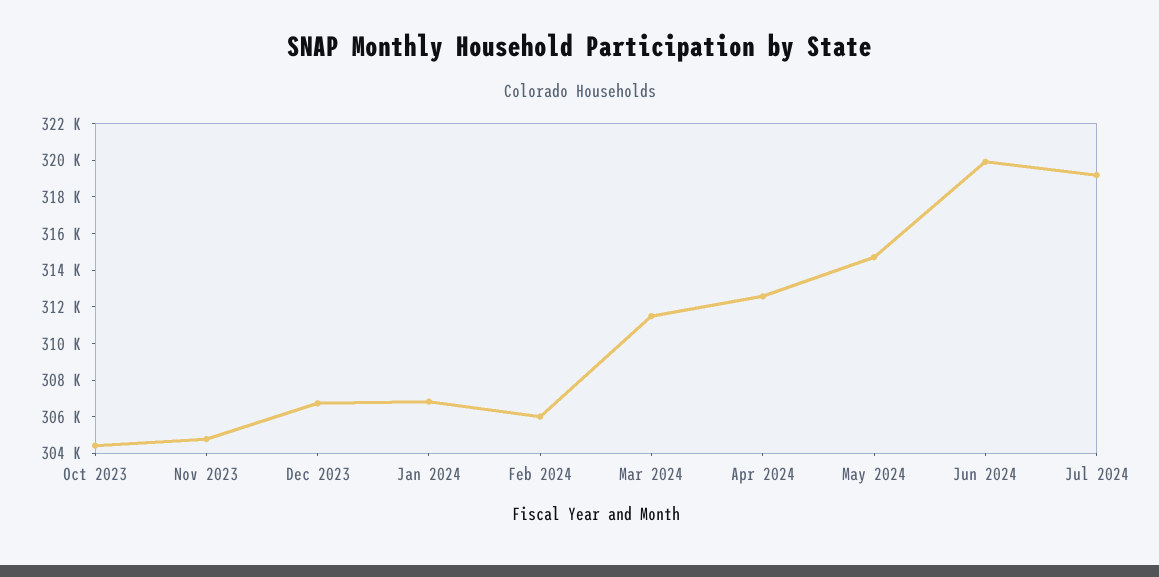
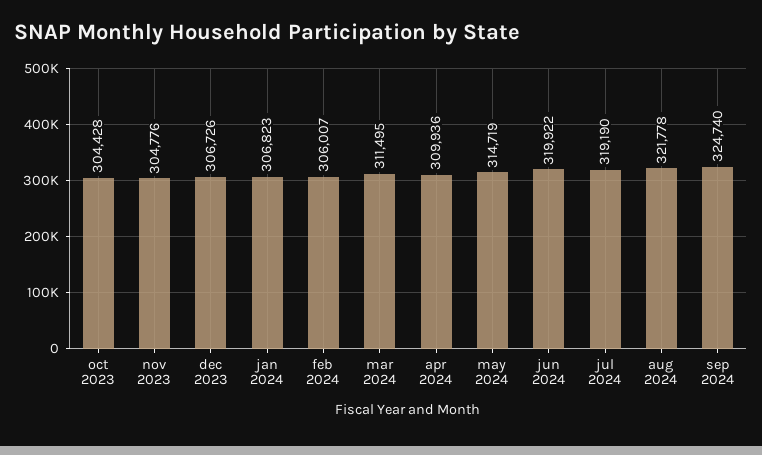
Apr 2024: 312500 -> 309936
aug 2024: none -> 321778
sep 2024: none -> 324740

